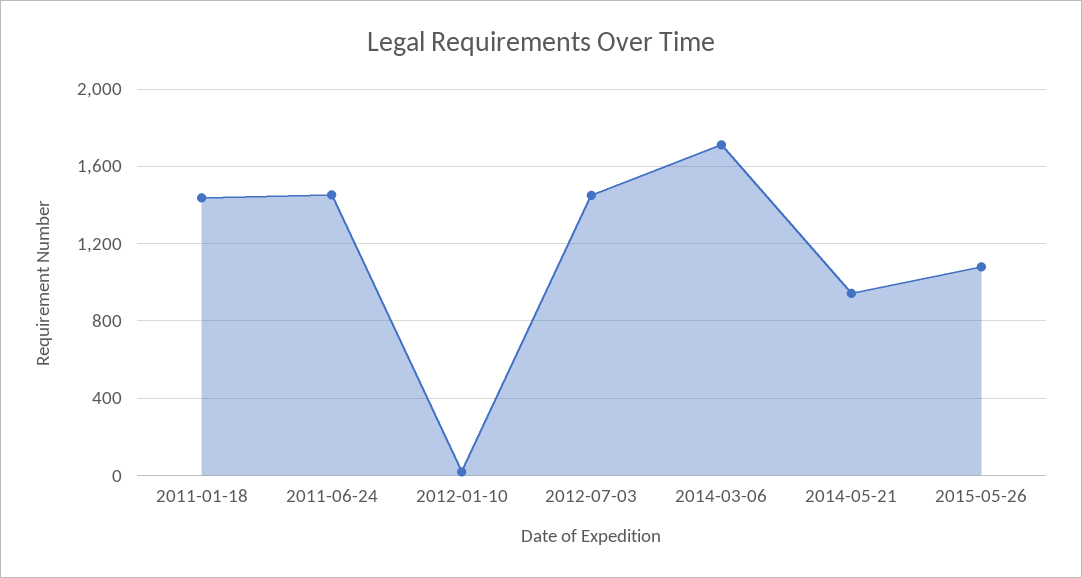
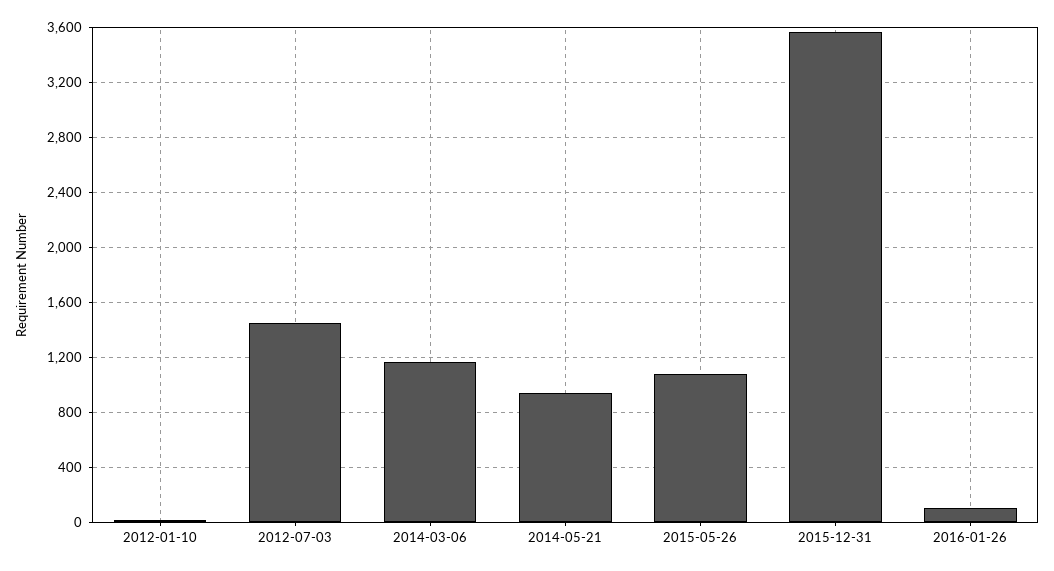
2011-01-18: 1450 -> none
2011-06-24: 1450 -> none
2014-03-06: 1700 -> 1150
2015-12-31: none -> 3550
2016-01-26: none -> 100

